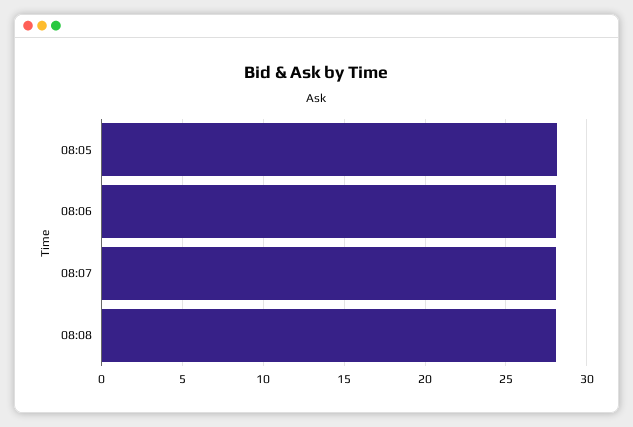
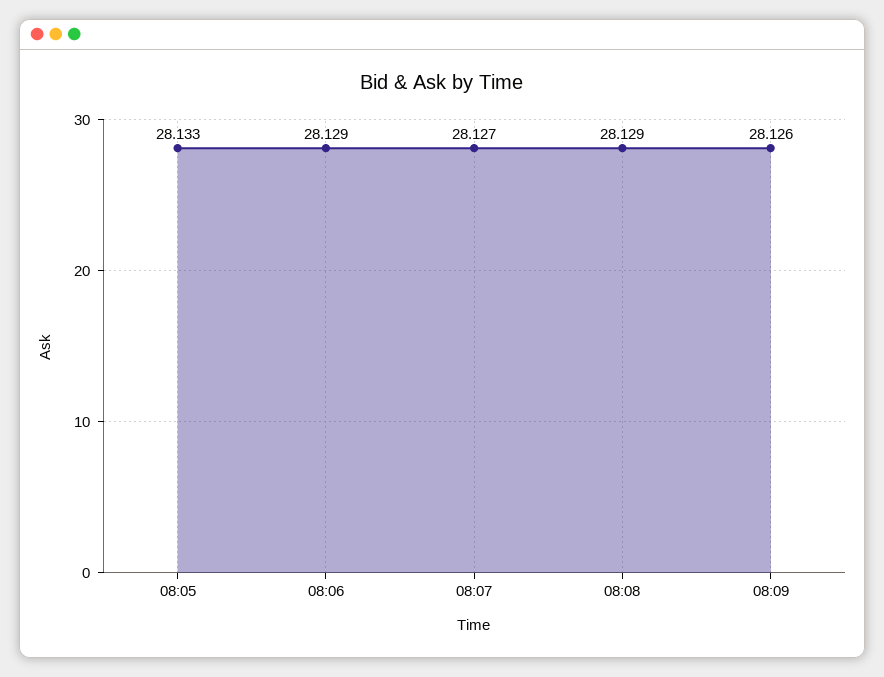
08:09: none -> 28.126

